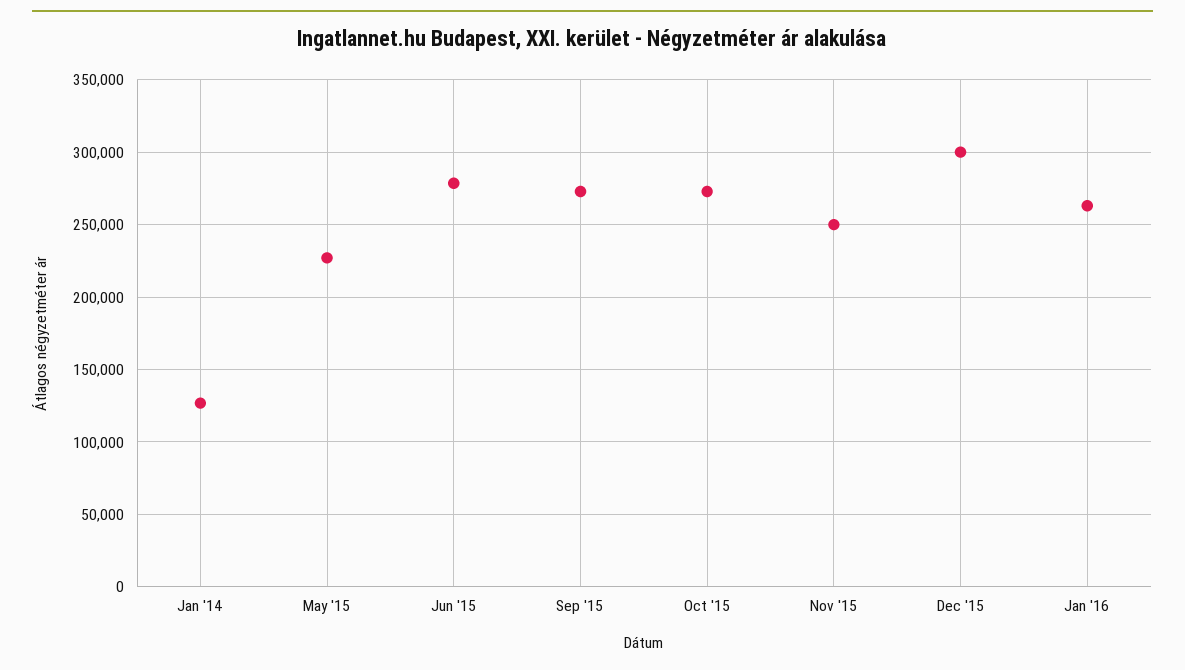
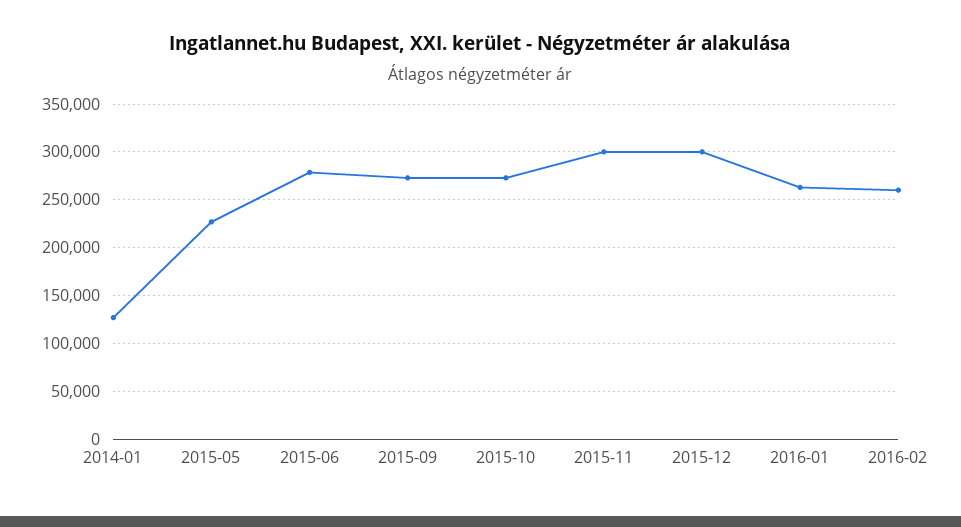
Nov '15: 250000 -> 300000
2016-02: none -> 260000

